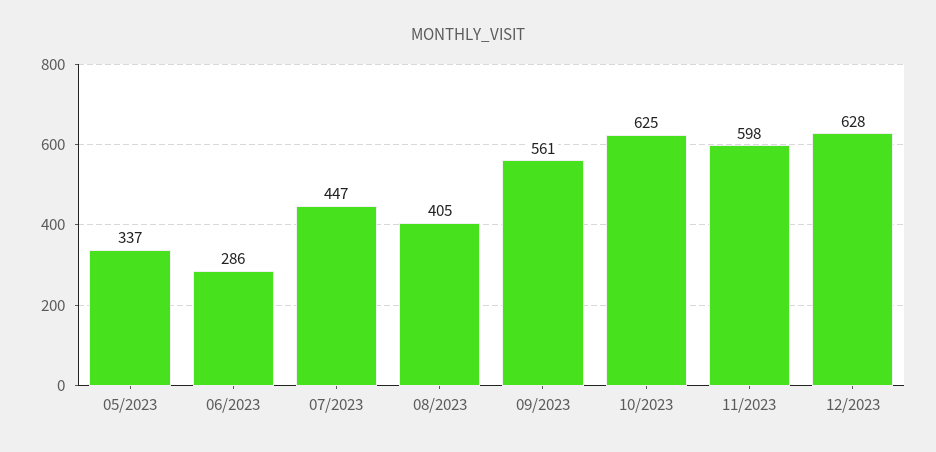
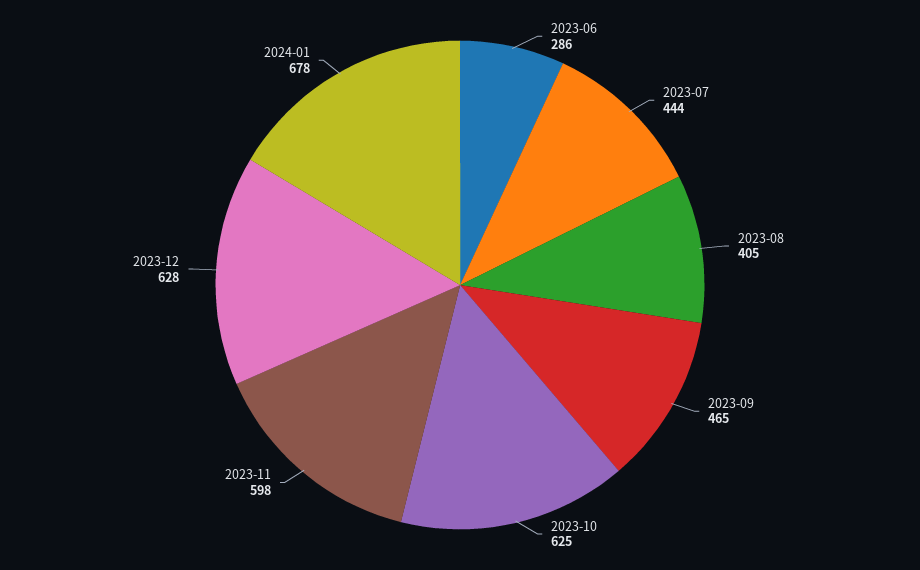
05/2023: 337 -> none
07/2023: 447 -> 444
09/2023: 561 -> 465
2024-01: none -> 678

